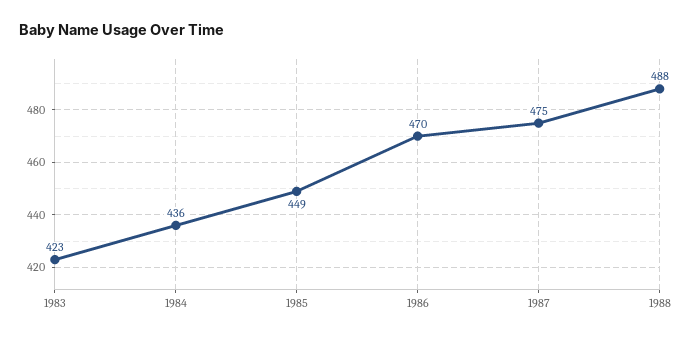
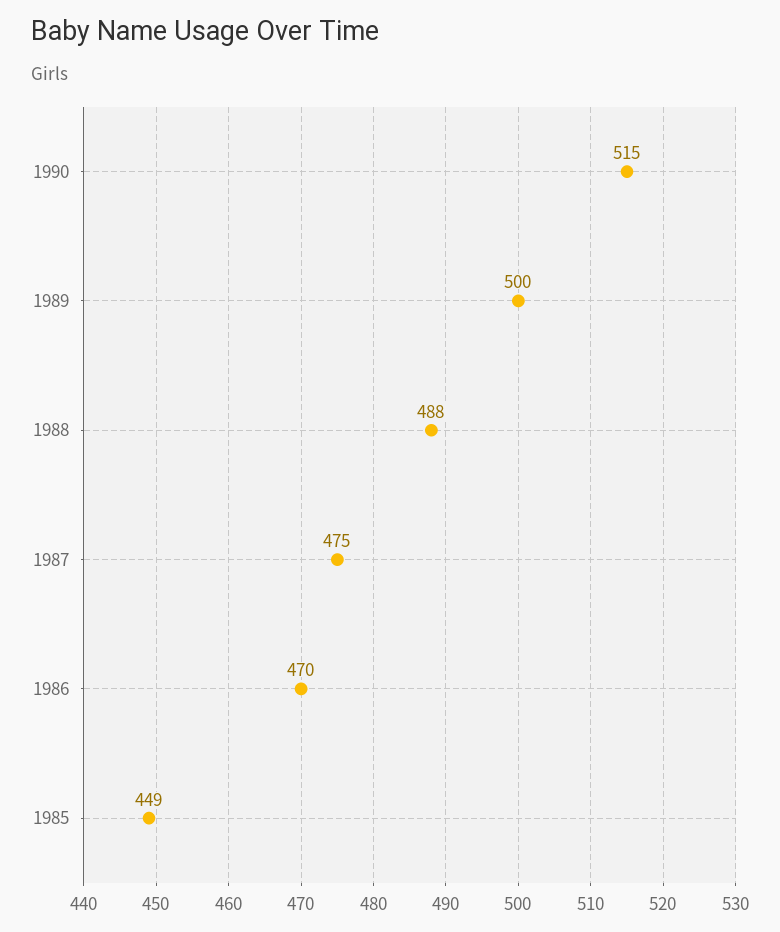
1983: 423 -> none
1984: 436 -> none
1990: none -> 515
1989: none -> 500

